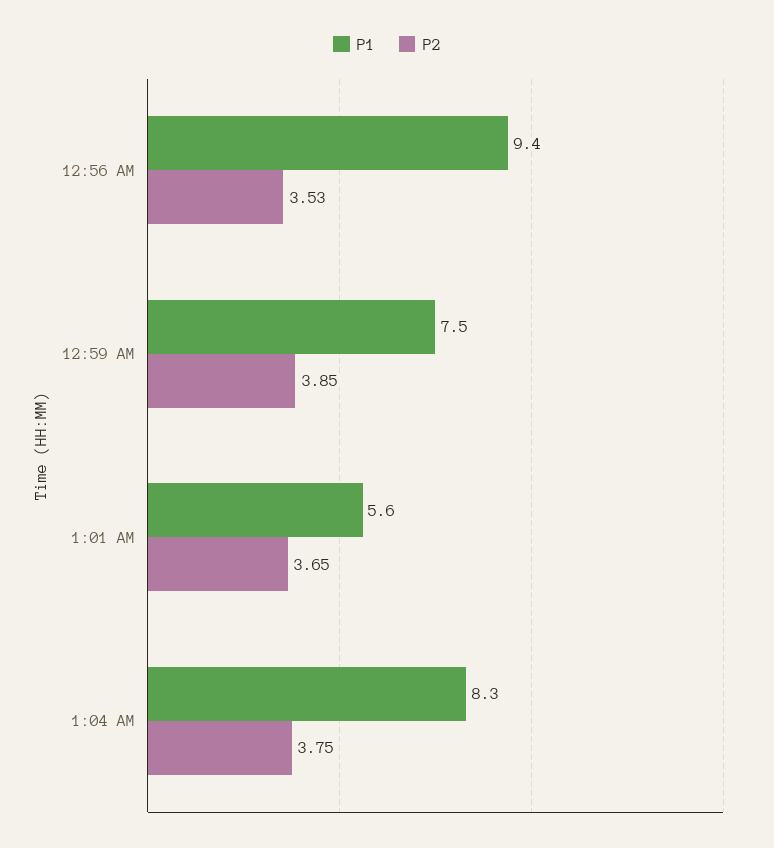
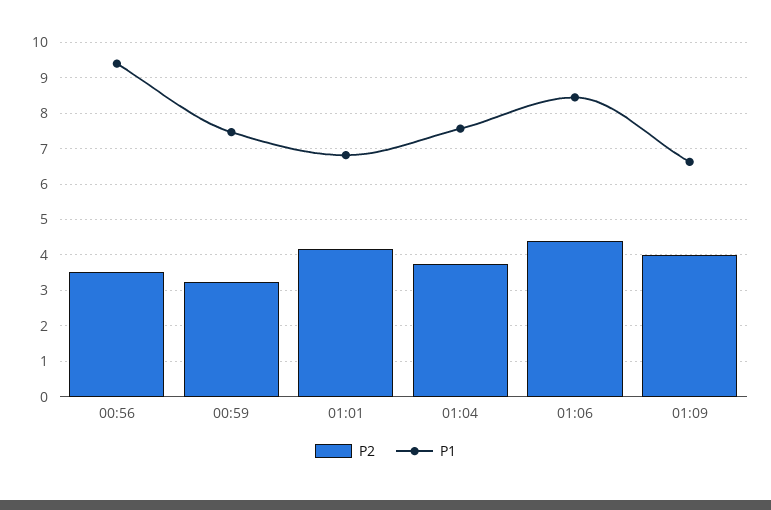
P2, 12:59 AM: 3.85 -> 3.2
P1, 1:01 AM: 5.6 -> 6.8
P2, 1:01 AM: 3.65 -> 4.2
P1, 1:04 AM: 8.3 -> 7.6
P2, 01:06: none -> 4.4
P1, 01:06: none -> 8.4
P2, 01:09: none -> 4
P1, 01:09: none -> 6.6

